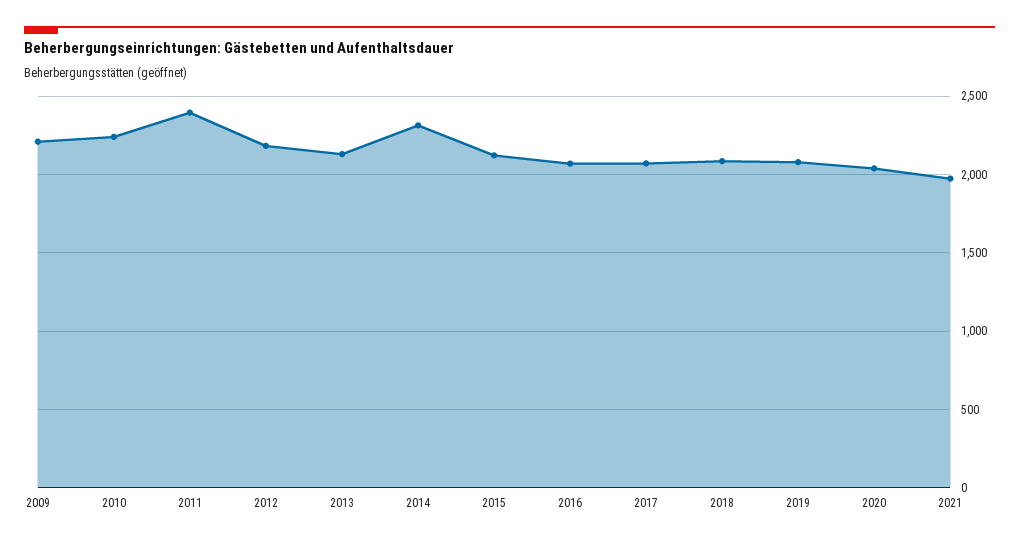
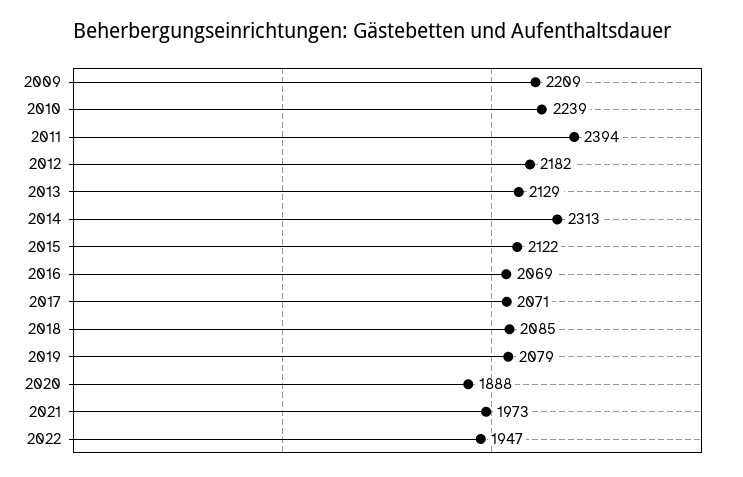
2020: 2050 -> 1888
2022: none -> 1947

